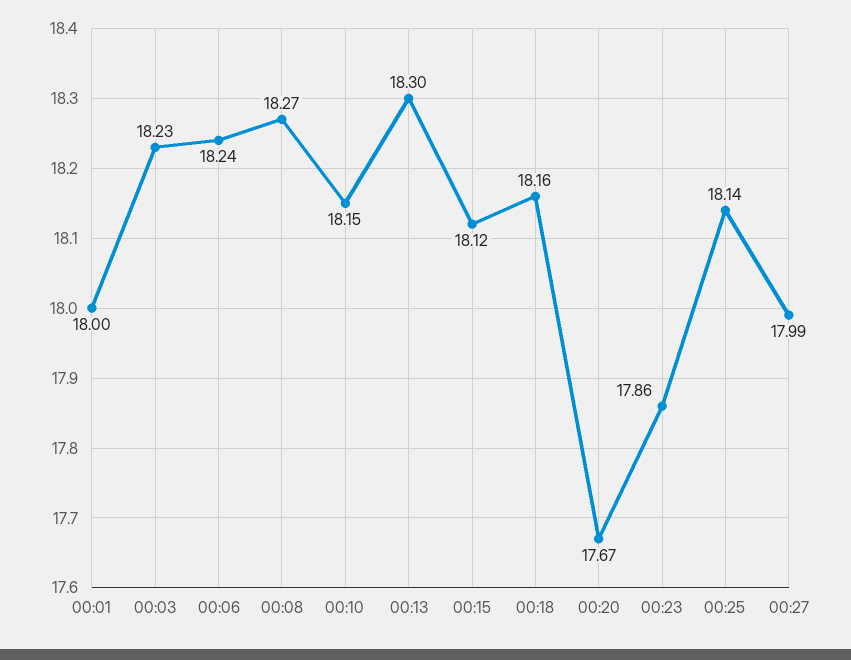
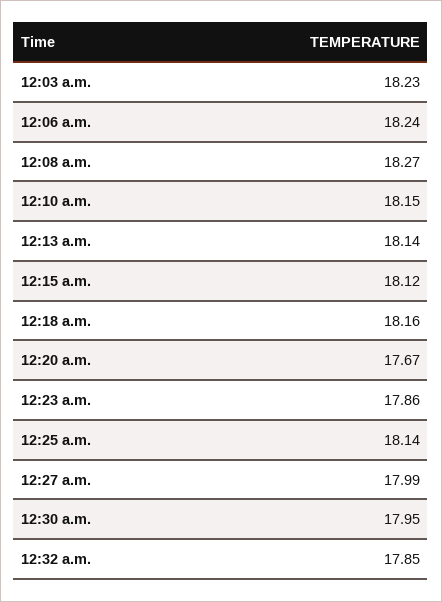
00:01: 18 -> none
00:13: 18.3 -> 18.14
12:30 a.m.: none -> 17.95
12:32 a.m.: none -> 17.85

